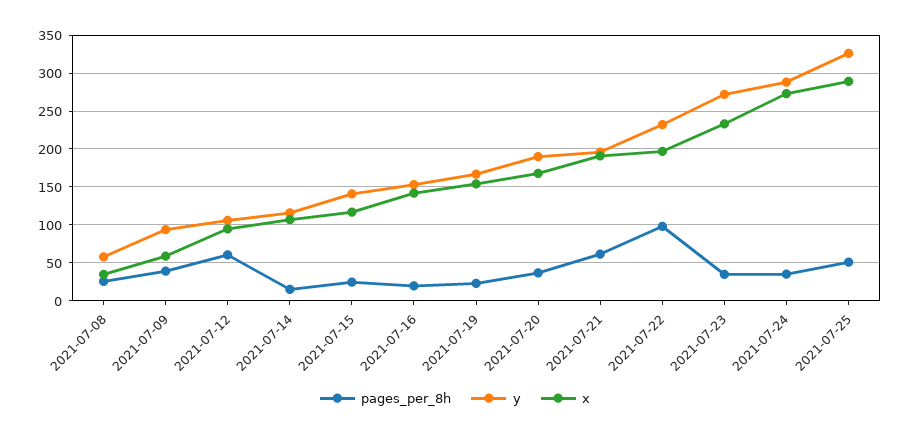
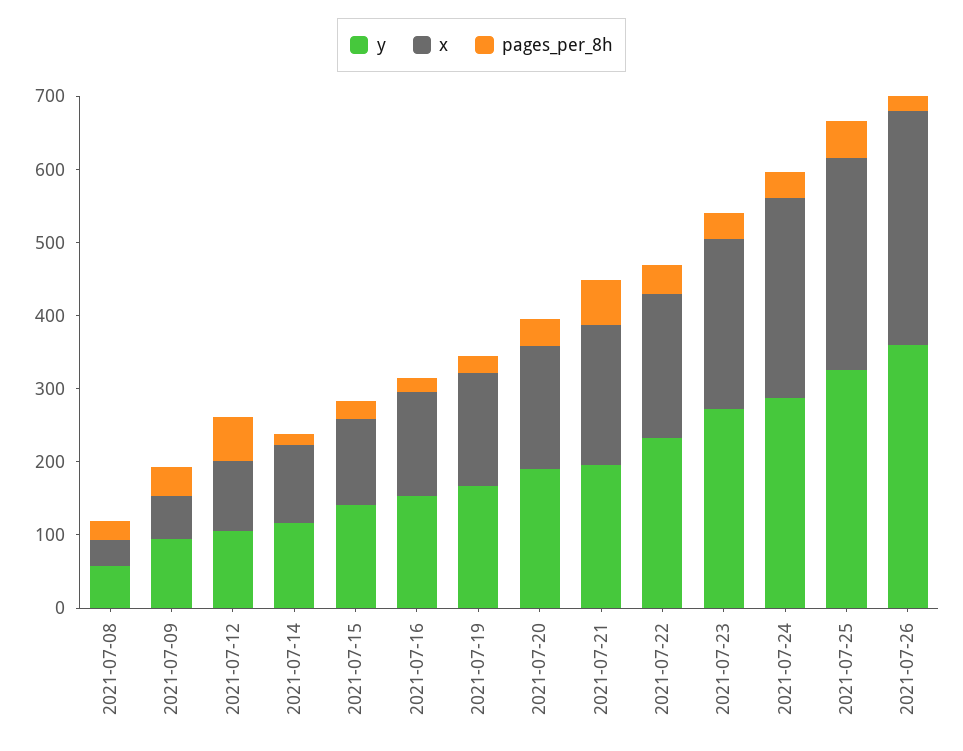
pages_per_8h, 2021-07-22: 100 -> 40
y, 2021-07-26: none -> 360
x, 2021-07-26: none -> 320
pages_per_8h, 2021-07-26: none -> 20

